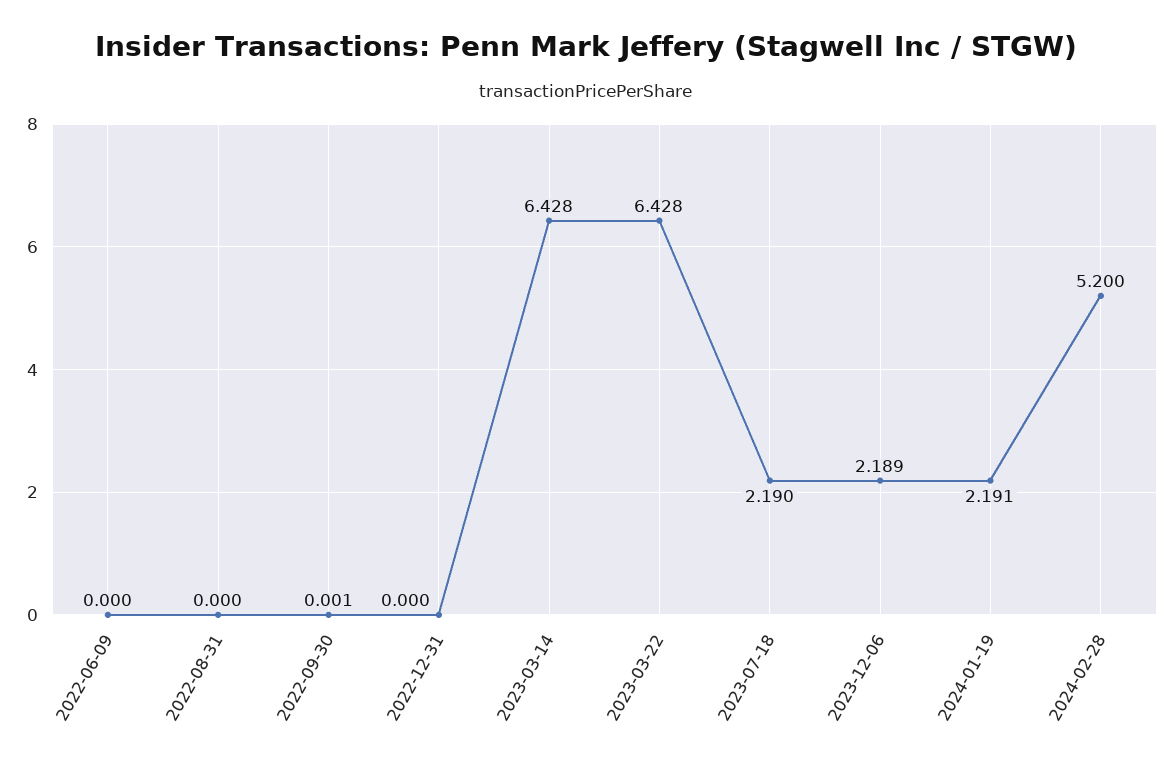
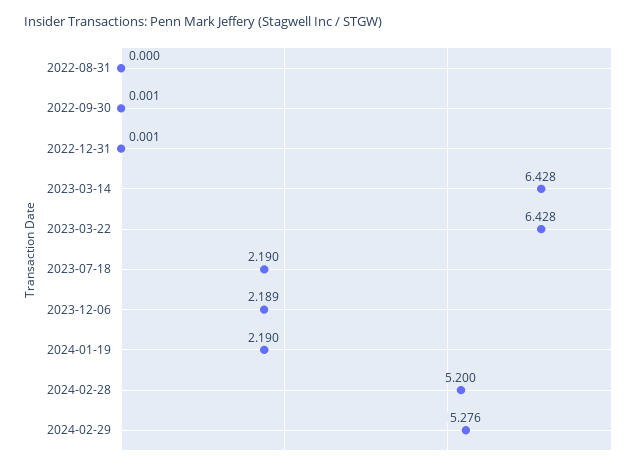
2022-06-09: 0 -> none
2022-12-31: 0 -> 0.001
2024-01-19: 2.191 -> 2.19
2024-02-29: none -> 5.276

